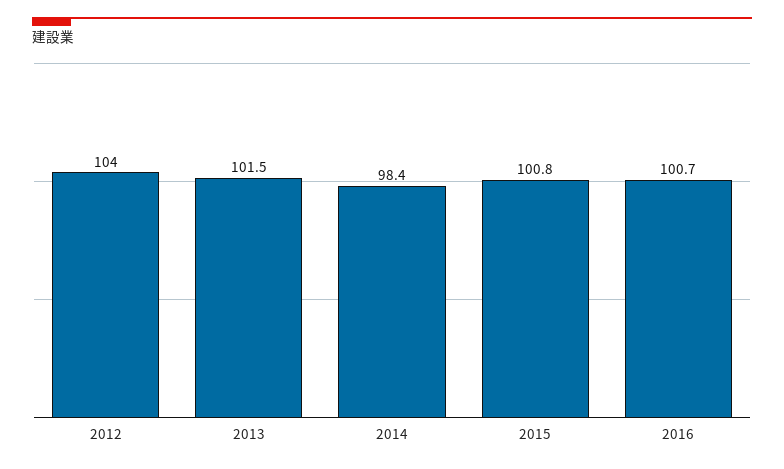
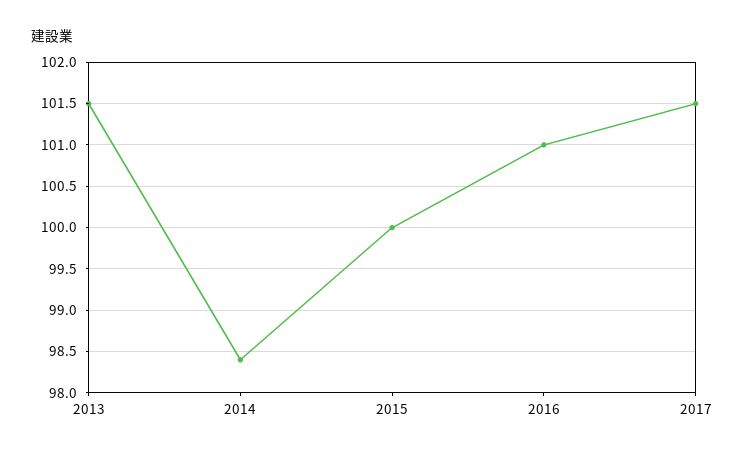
2012: 104 -> none
2015: 100.8 -> 100
2016: 100.7 -> 101
2017: none -> 101.5

